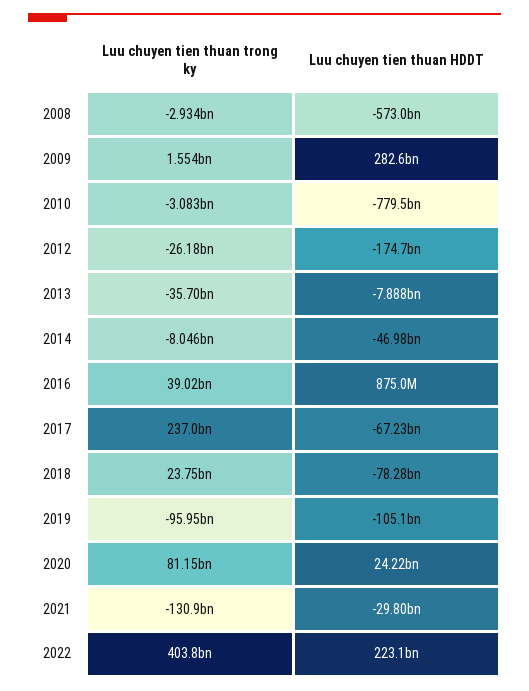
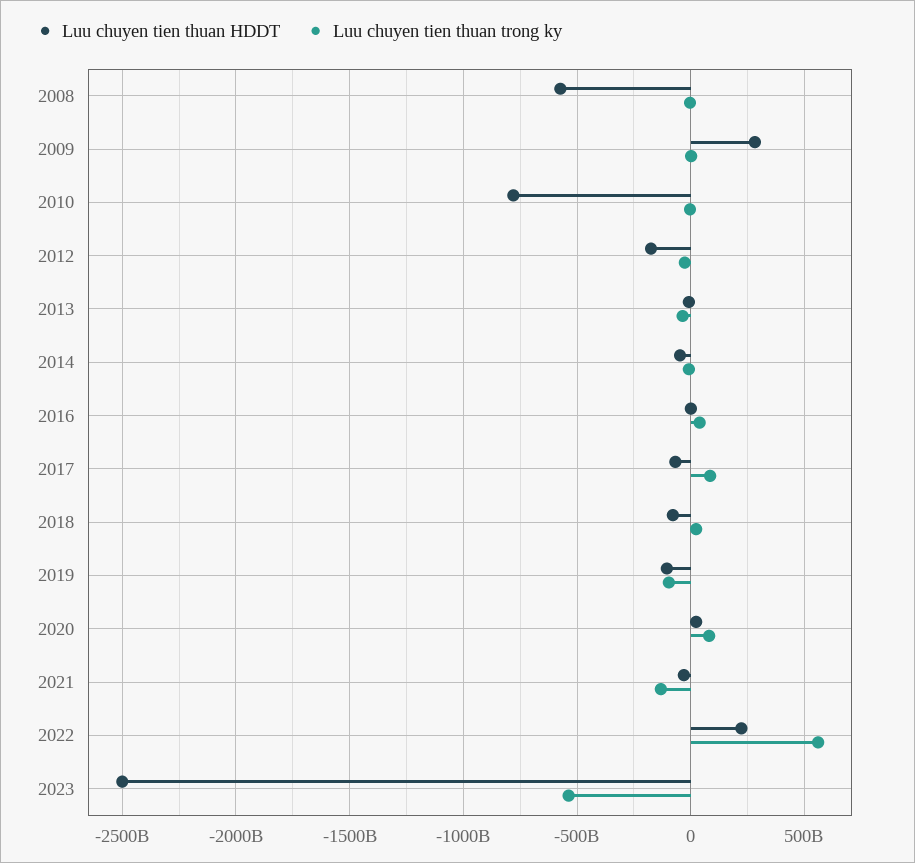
Luu chuyen tien thuan trong ky, 2017: 237000000000 -> 100000000000
Luu chuyen tien thuan trong ky, 2022: 403800000000 -> 550000000000
Luu chuyen tien thuan HDDT, 2023: none -> -2500000000000
Luu chuyen tien thuan trong ky, 2023: none -> -550000000000

